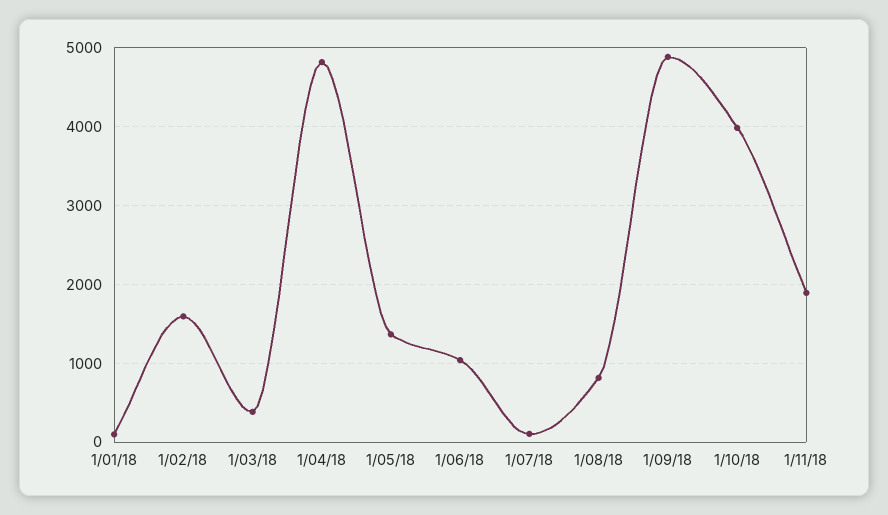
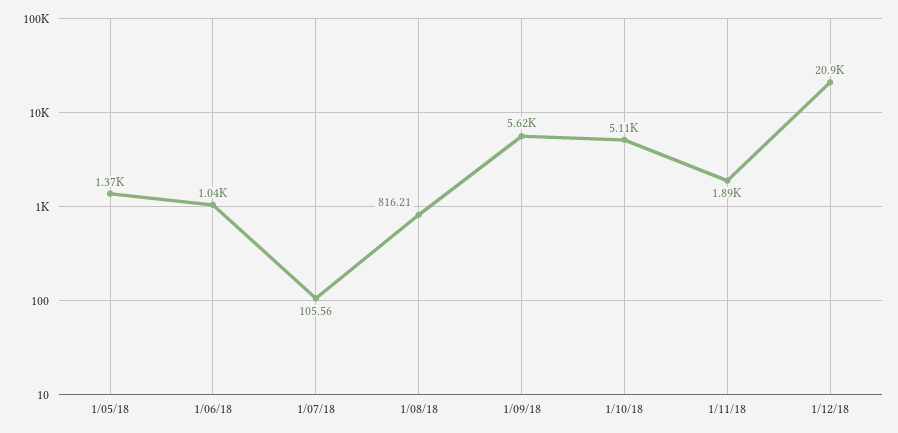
1/01/18: 100 -> none
1/02/18: 1600 -> none
1/03/18: 400 -> none
1/04/18: 4800 -> none
1/09/18: 4900 -> 5620
1/10/18: 4000 -> 5110
1/12/18: none -> 20900

